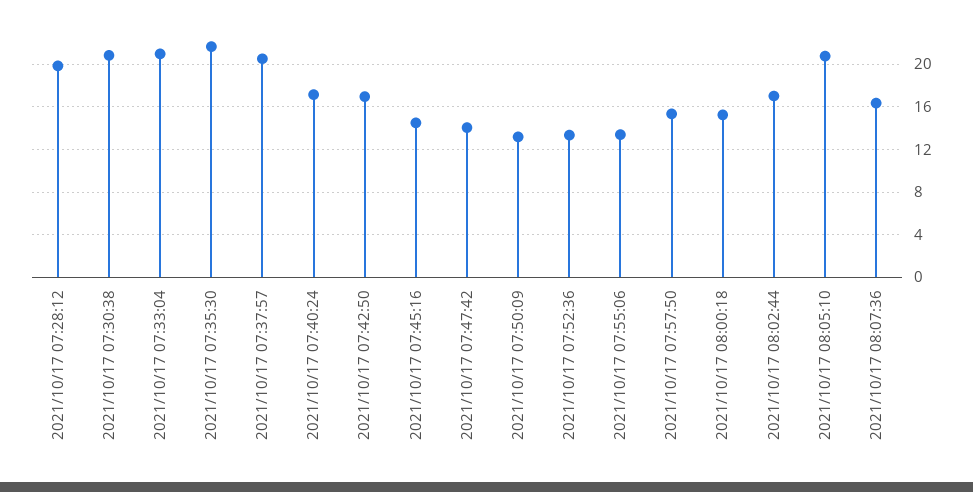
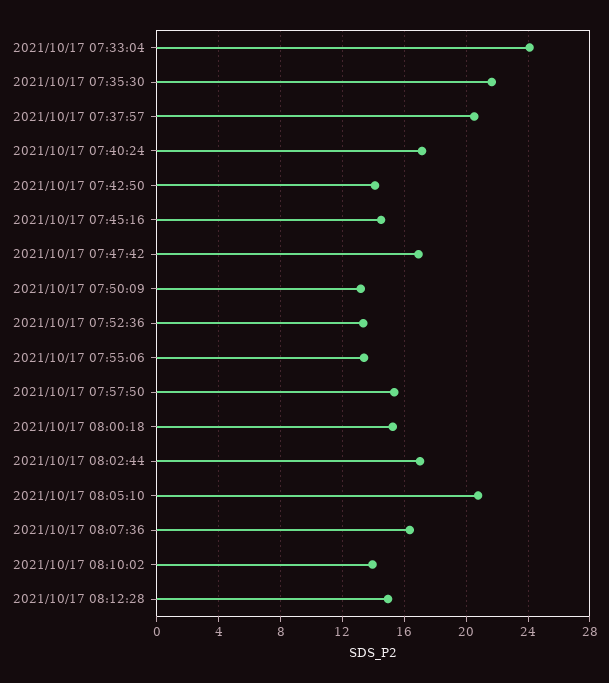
2021/10/17 07:28:12: 20 -> none
2021/10/17 07:30:38: 21 -> none
2021/10/17 07:33:04: 21 -> 24
2021/10/17 07:42:50: 17 -> 14
2021/10/17 07:47:42: 14 -> 17
2021/10/17 08:10:02: none -> 14
2021/10/17 08:12:28: none -> 15

